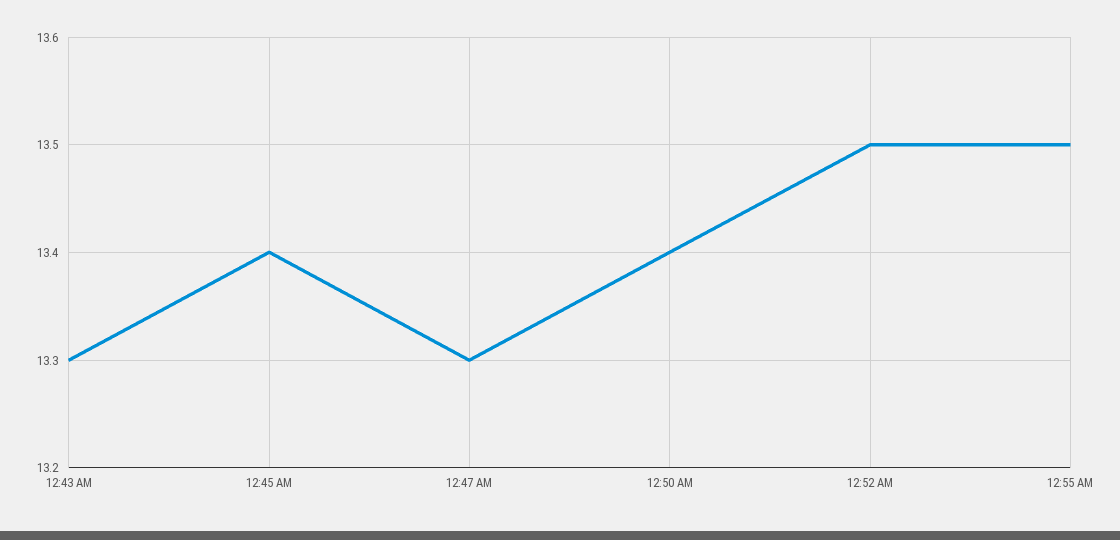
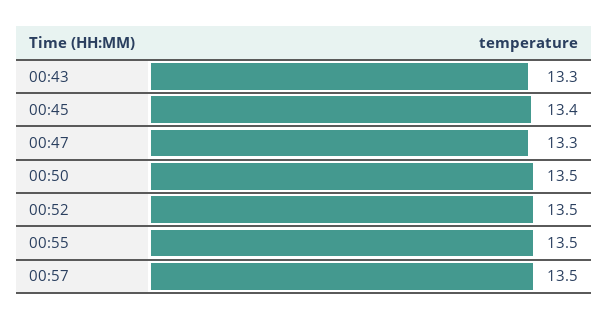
12:50 AM: 13.4 -> 13.5
00:57: none -> 13.5

